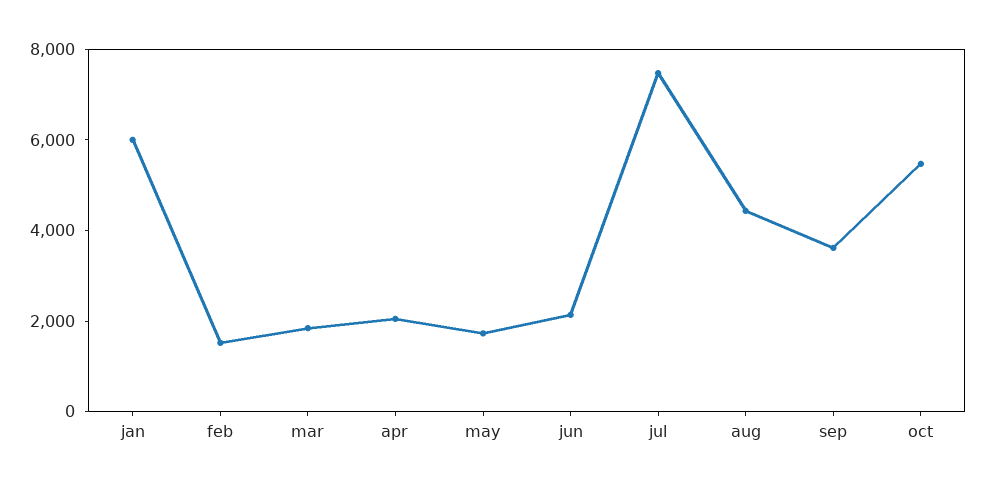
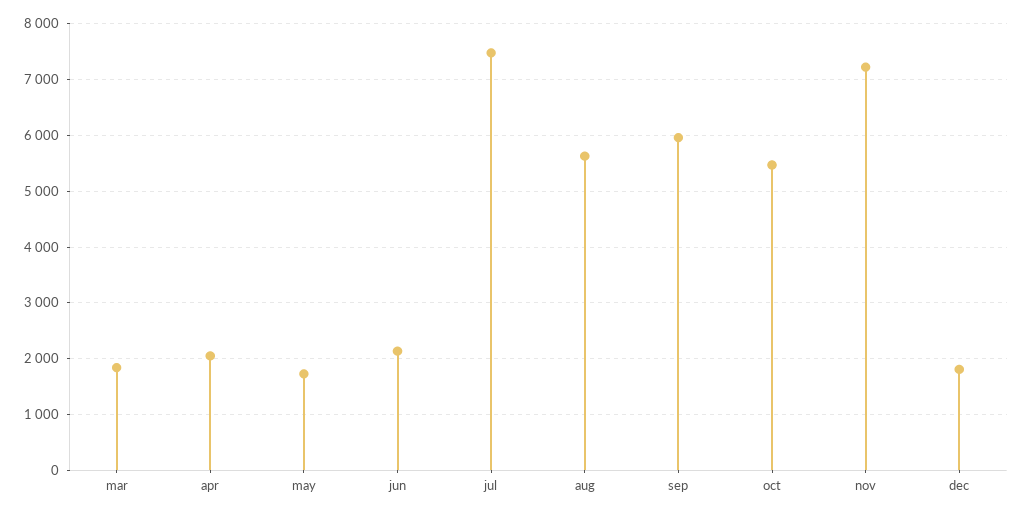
jan: 6000 -> none
feb: 1500 -> none
aug: 4500 -> 5600
sep: 3500 -> 6000
nov: none -> 7200
dec: none -> 1800

